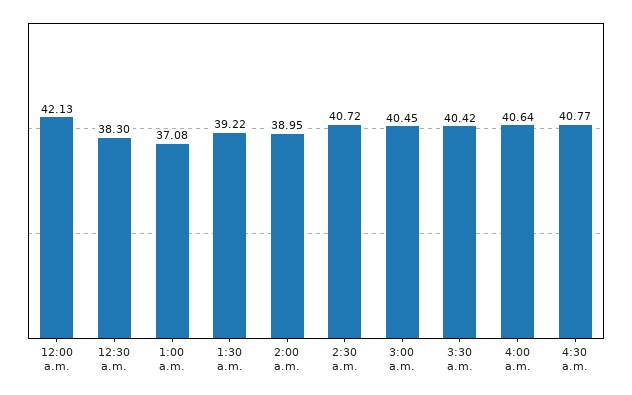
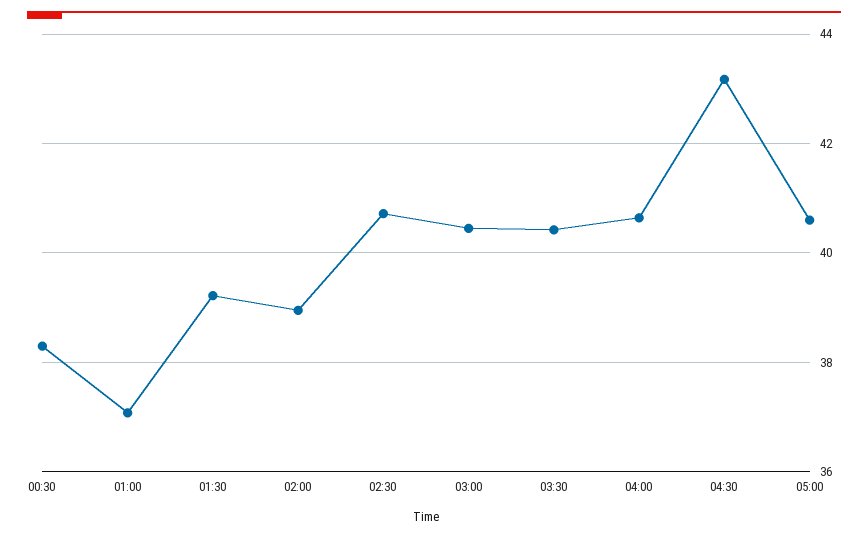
12:00 a.m.: 42.13 -> none
4:30 a.m.: 40.77 -> 43.2
05:00: none -> 40.6

